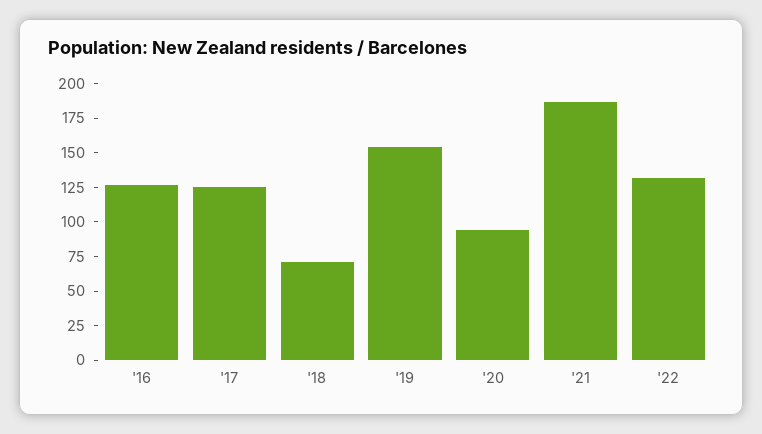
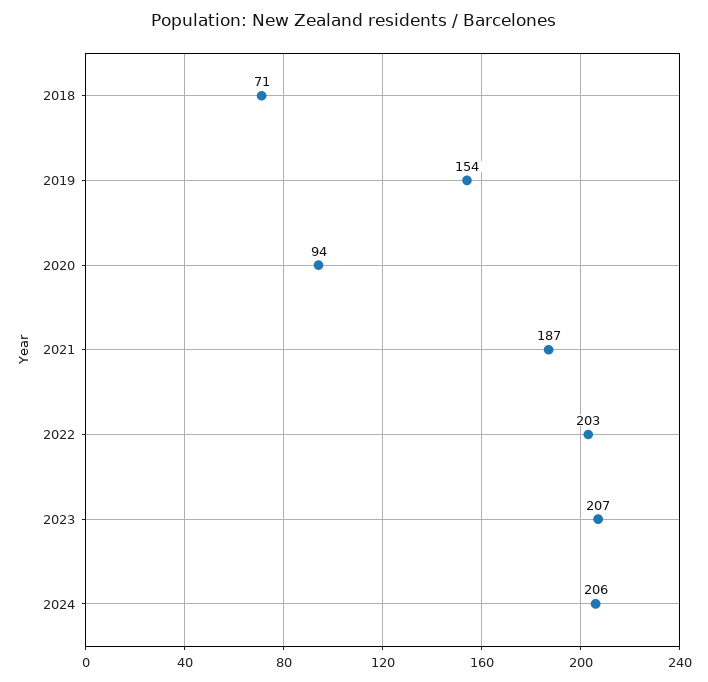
'16: 125 -> none
'17: 125 -> none
'22: 125 -> 203
2023: none -> 207
2024: none -> 206

